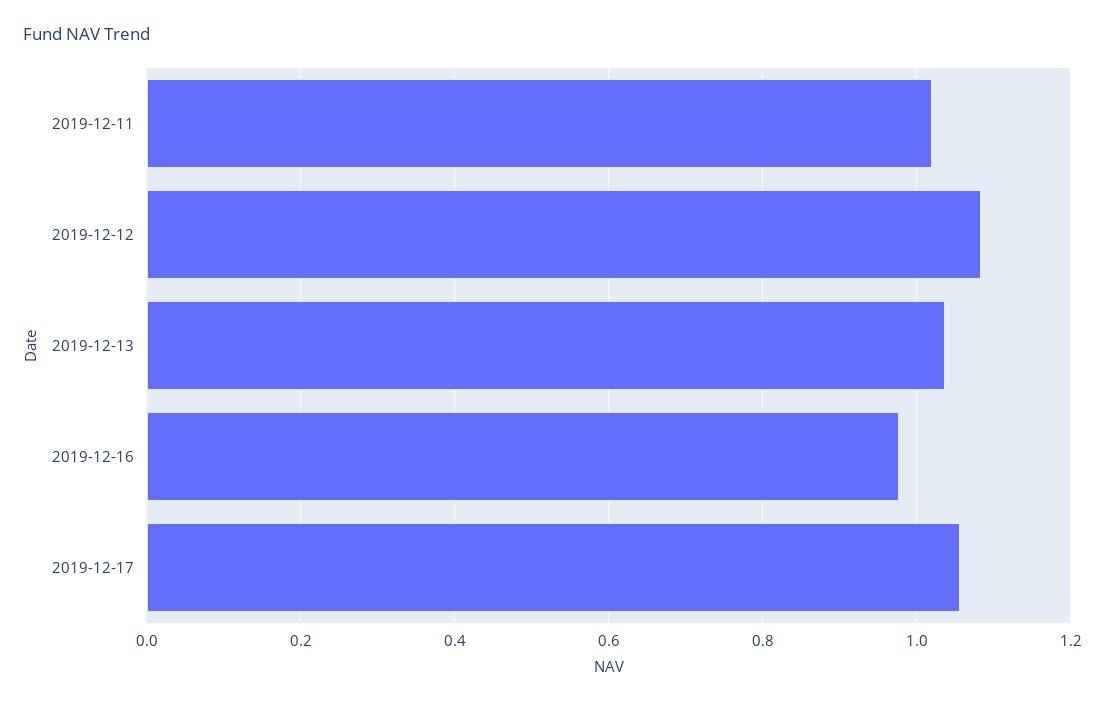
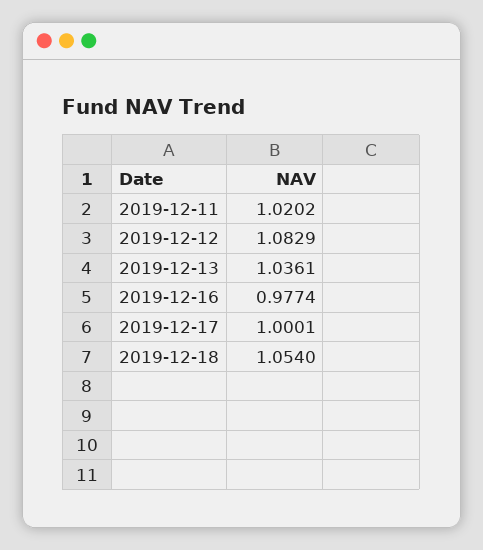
2019-12-17: 1.06 -> 1.0001
2019-12-18: none -> 1.054

